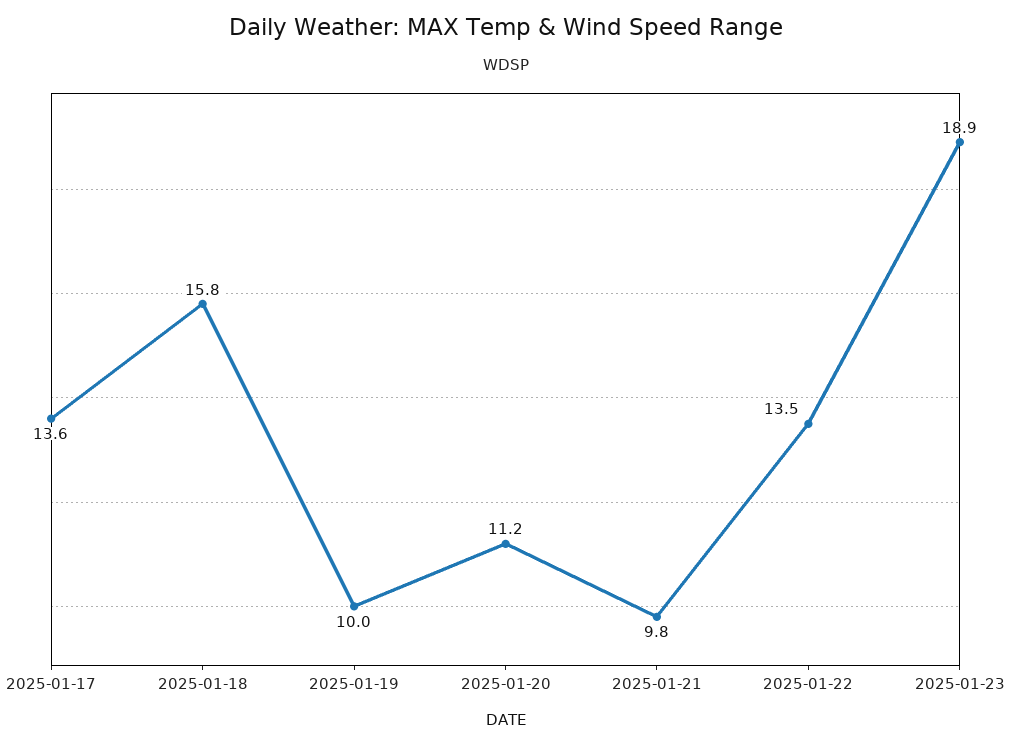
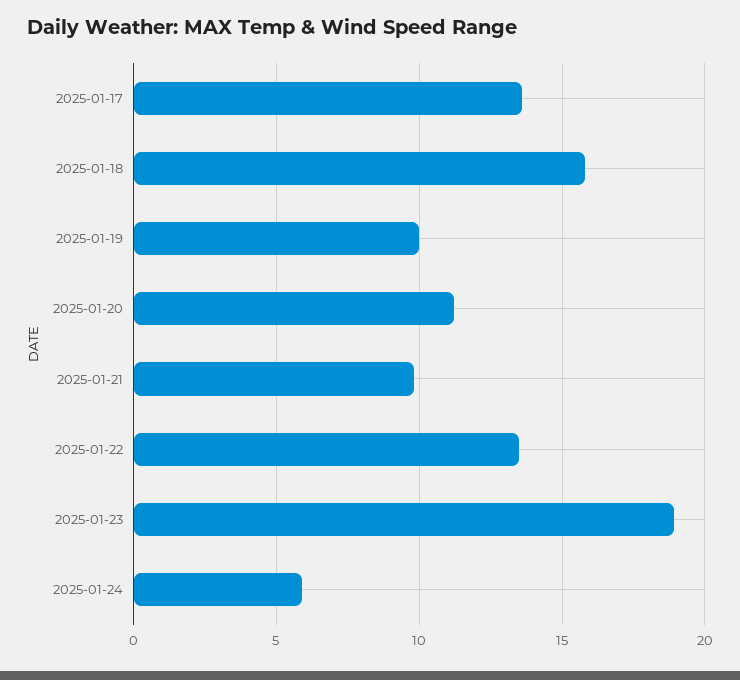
2025-01-24: none -> 6

